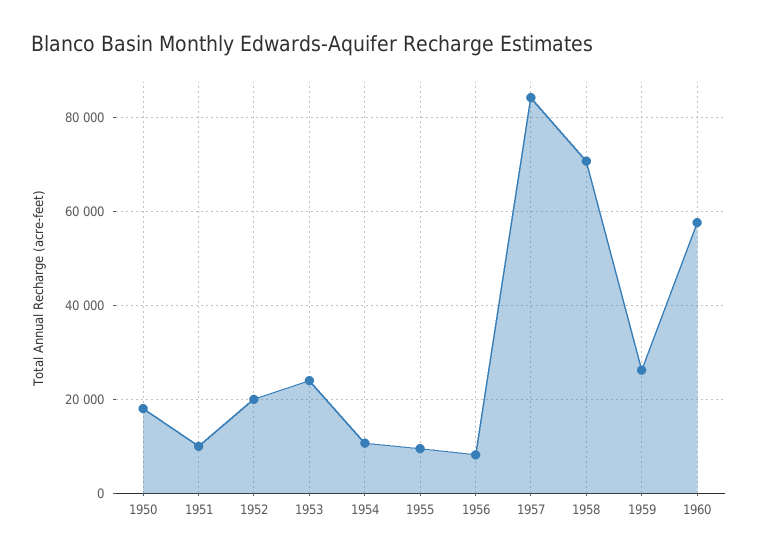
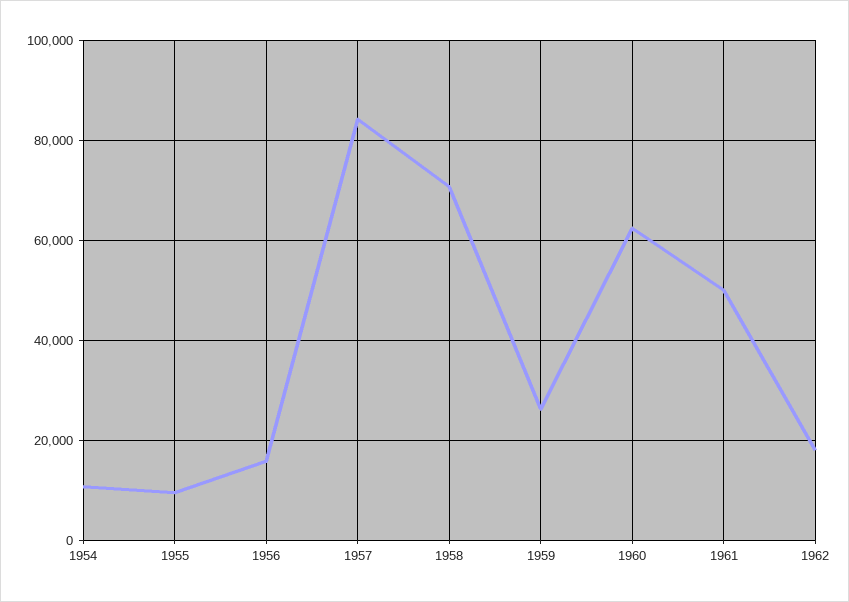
1950: 18000 -> none
1951: 10000 -> none
1952: 20000 -> none
1953: 24000 -> none
1956: 8000 -> 16000
1960: 58000 -> 62000
1961: none -> 50000
1962: none -> 18000

